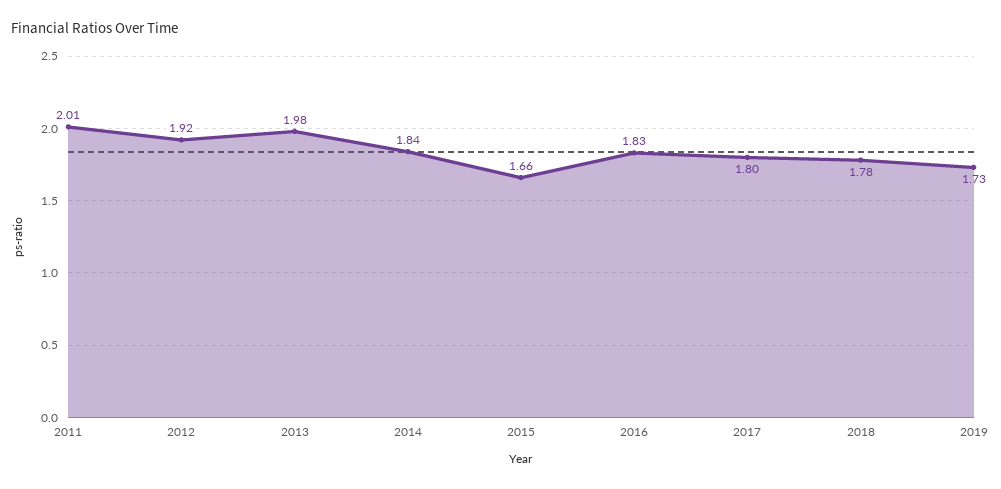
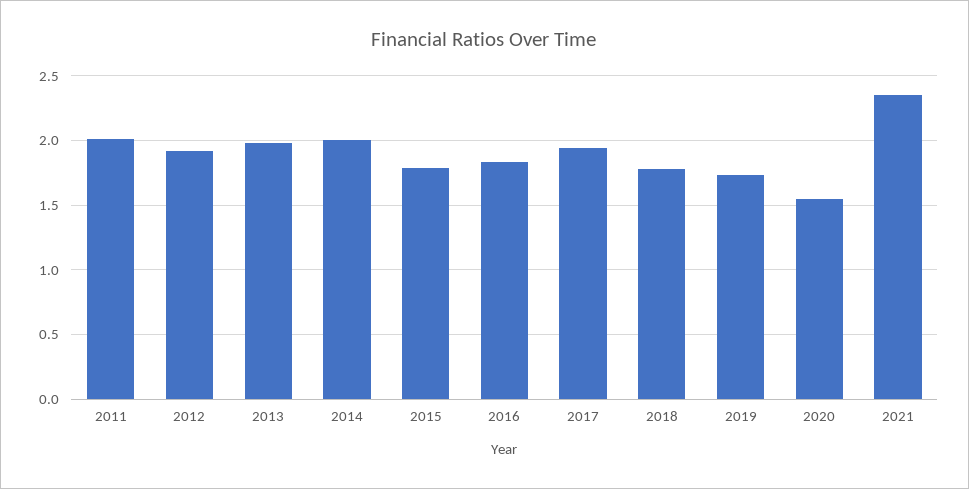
2014: 1.84 -> 2
2015: 1.66 -> 1.8
2017: 1.8 -> 1.95
2020: none -> 1.55
2021: none -> 2.35

